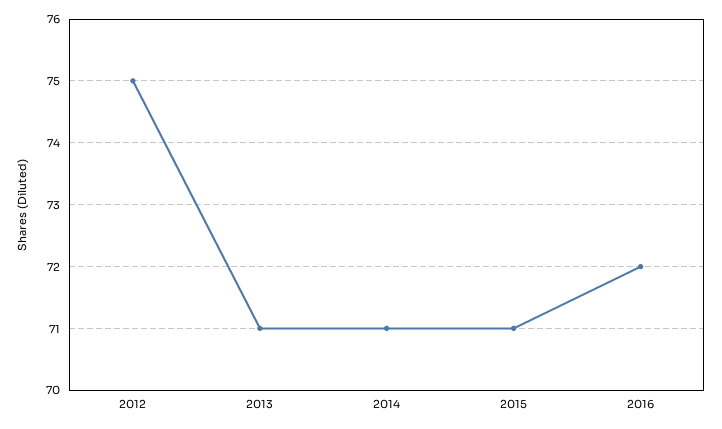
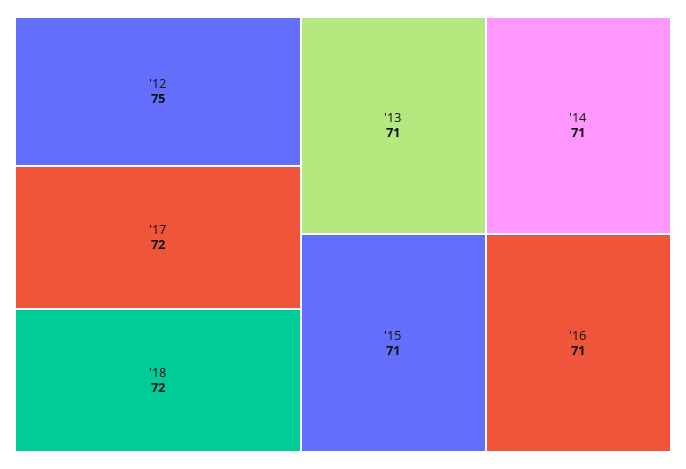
2016: 72 -> 71
'17: none -> 72
'18: none -> 72

